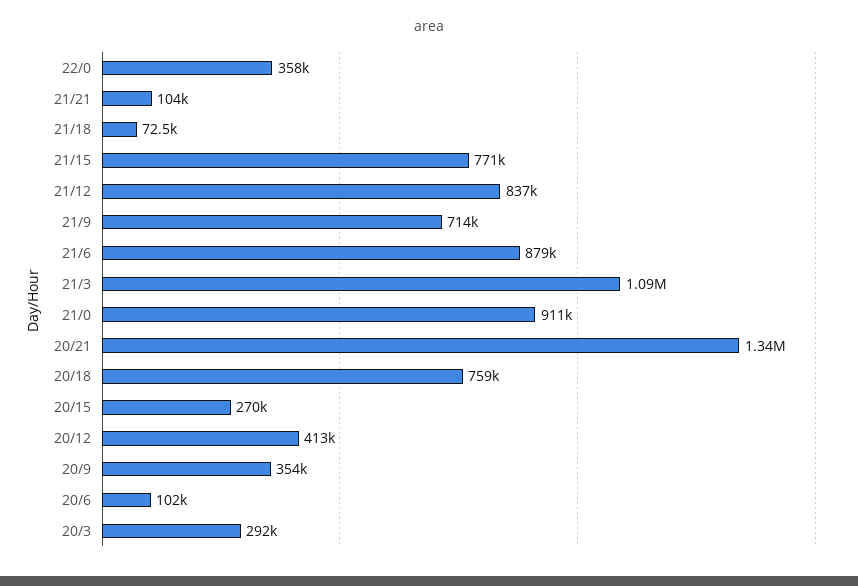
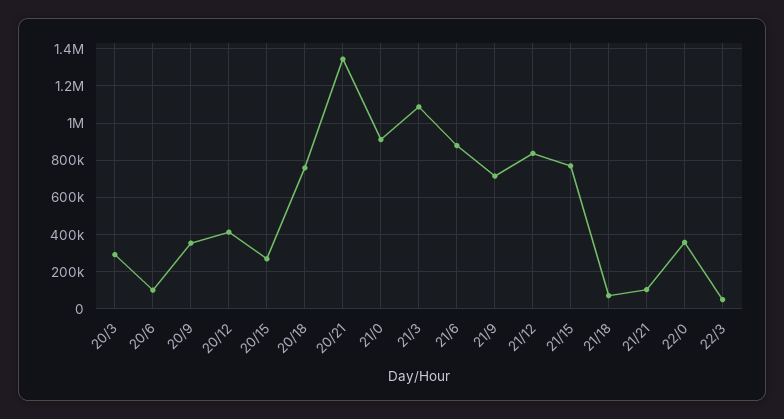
22/3: none -> 50000

